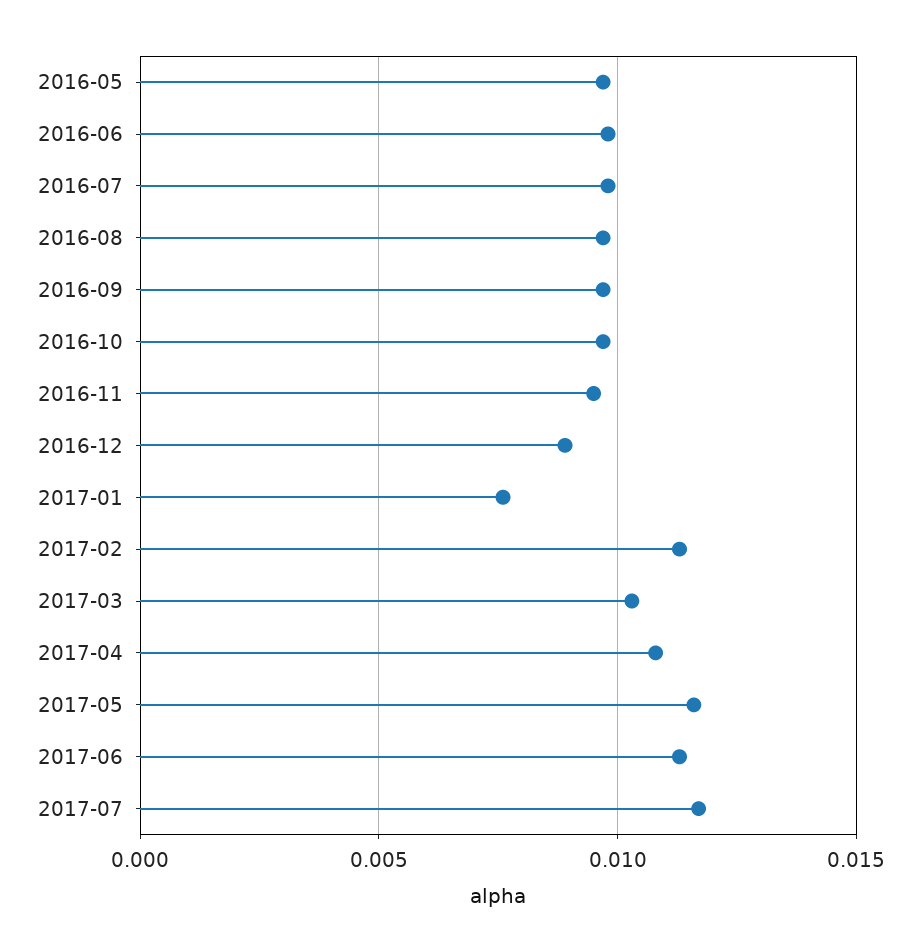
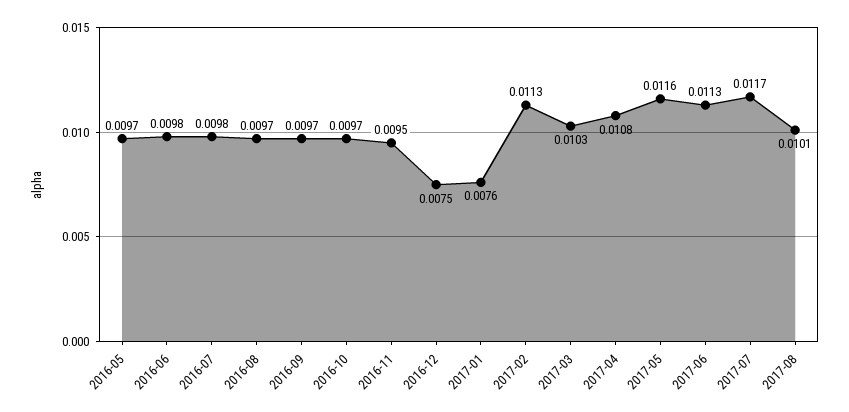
2016-12: 0.009 -> 0.0075
2017-08: none -> 0.0101

